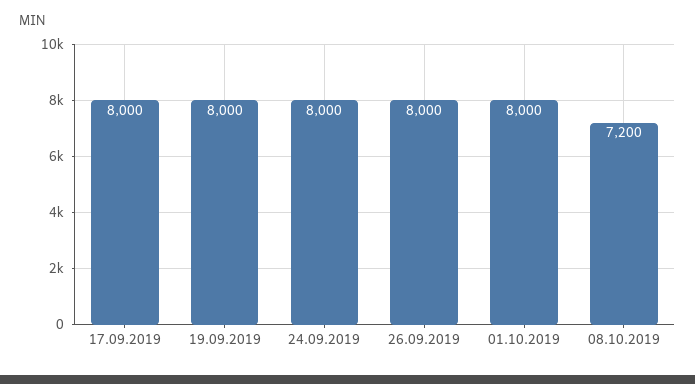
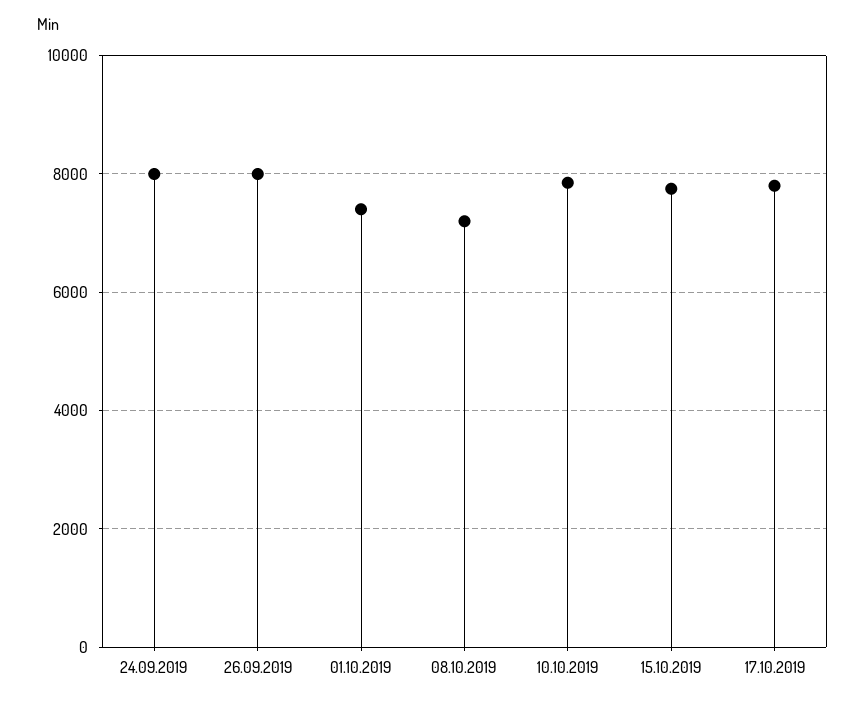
17.09.2019: 8000 -> none
19.09.2019: 8000 -> none
01.10.2019: 8000 -> 7400
10.10.2019: none -> 7800
15.10.2019: none -> 7800
17.10.2019: none -> 7800

